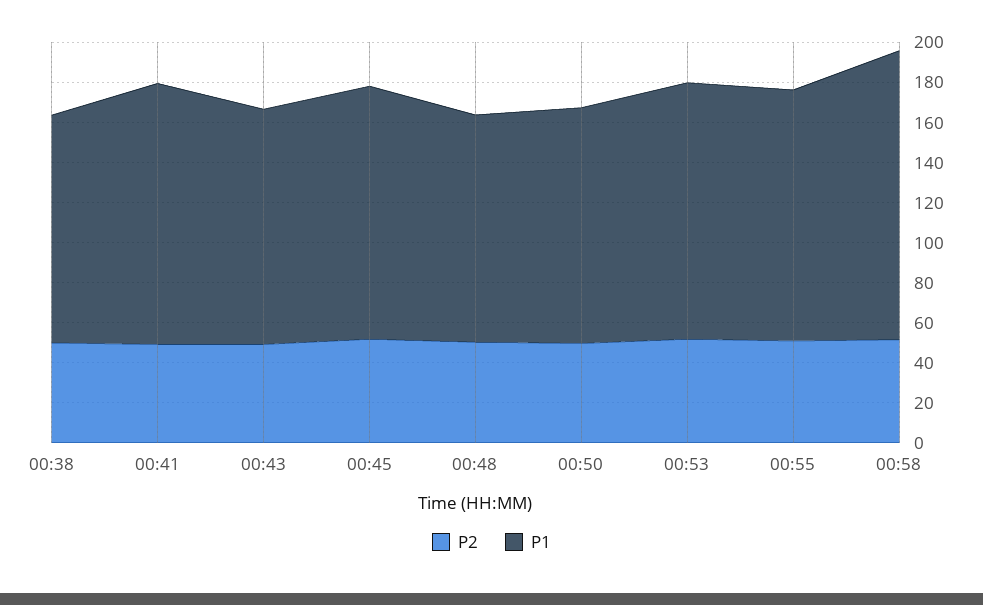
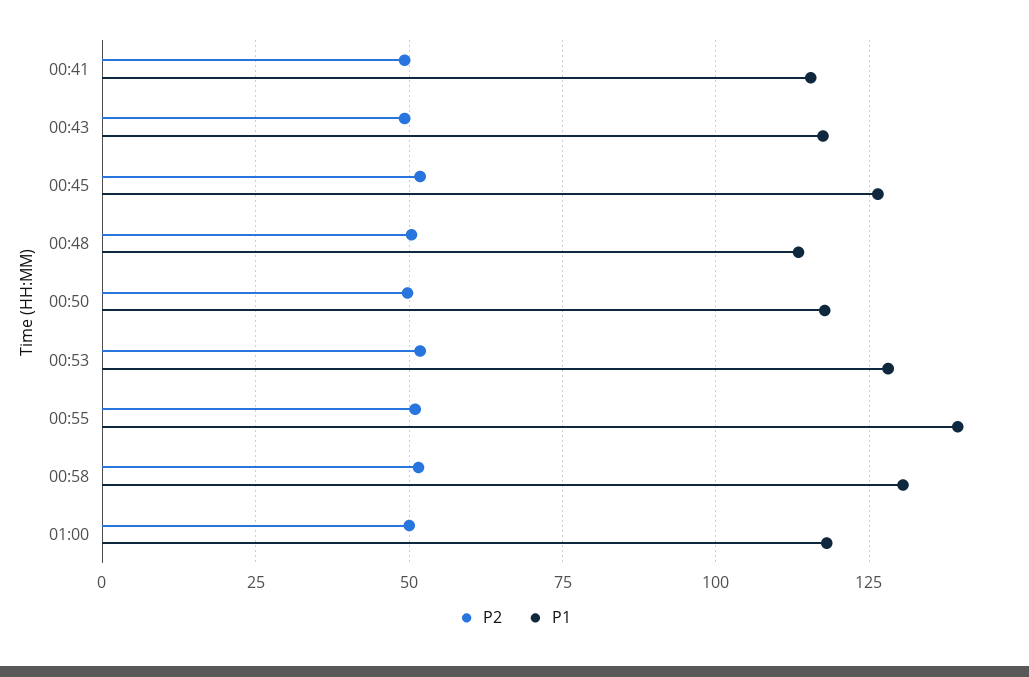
P2, 00:38: 50 -> none
P1, 00:38: 115 -> none
P1, 00:41: 130 -> 115
P1, 00:55: 125 -> 140
P1, 00:58: 145 -> 130
P2, 01:00: none -> 50
P1, 01:00: none -> 117.5

